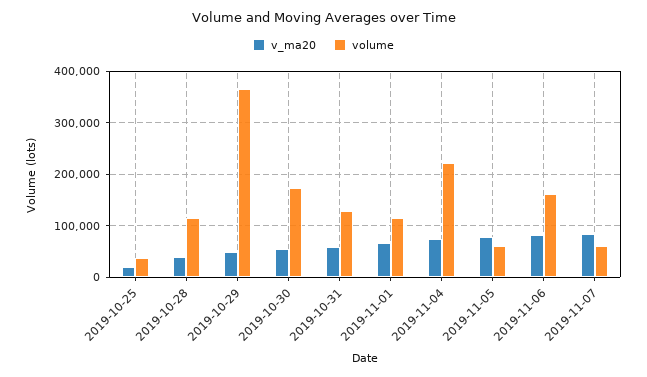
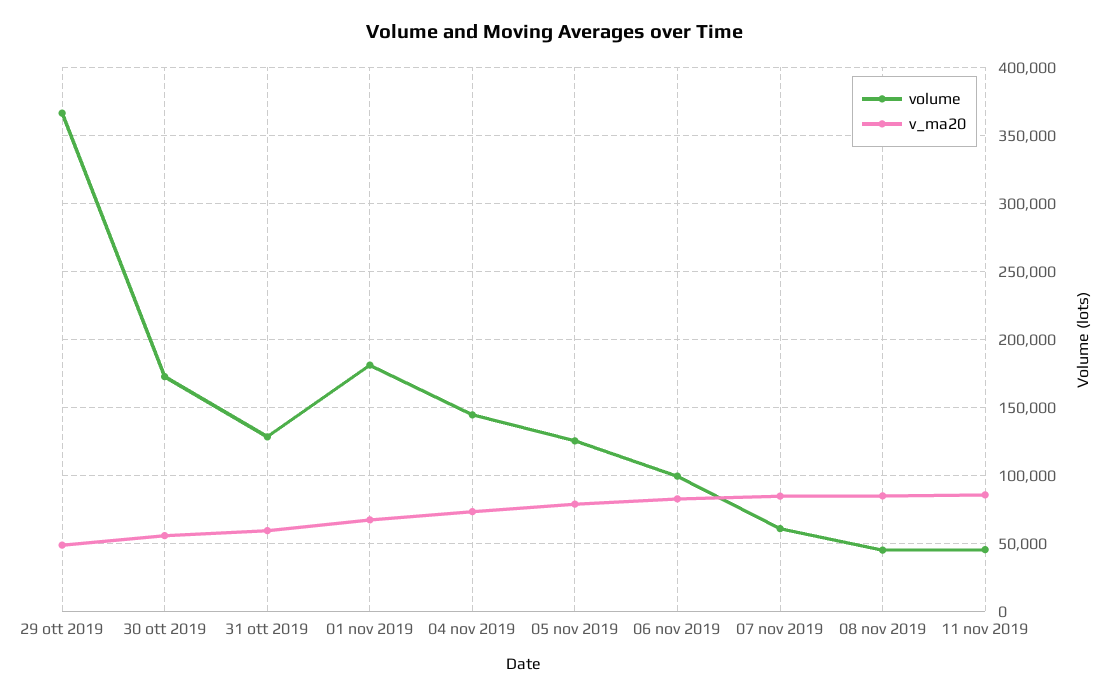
v_ma20, 2019-10-25: 20000 -> none
volume, 2019-10-25: 40000 -> none
v_ma20, 2019-10-28: 40000 -> none
volume, 2019-10-28: 120000 -> none
volume, 2019-11-01: 120000 -> 180000
volume, 2019-11-04: 220000 -> 145000
volume, 2019-11-05: 60000 -> 125000
volume, 2019-11-06: 160000 -> 100000
volume, 08 nov 2019: none -> 45000
v_ma20, 08 nov 2019: none -> 85000
volume, 11 nov 2019: none -> 45000
v_ma20, 11 nov 2019: none -> 85000

